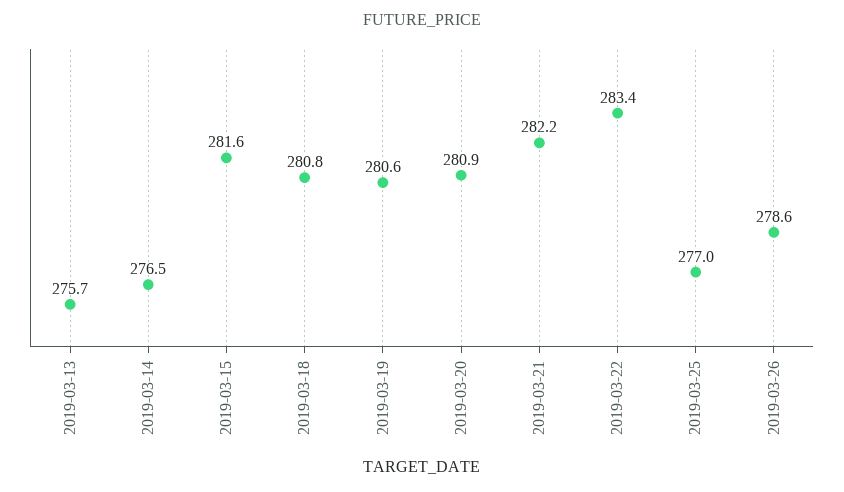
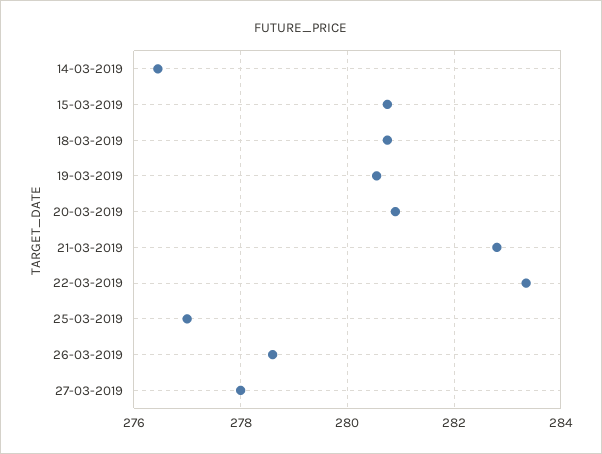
2019-03-13: 275.7 -> none
2019-03-15: 281.6 -> 280.8
2019-03-21: 282.2 -> 282.8
27-03-2019: none -> 278

